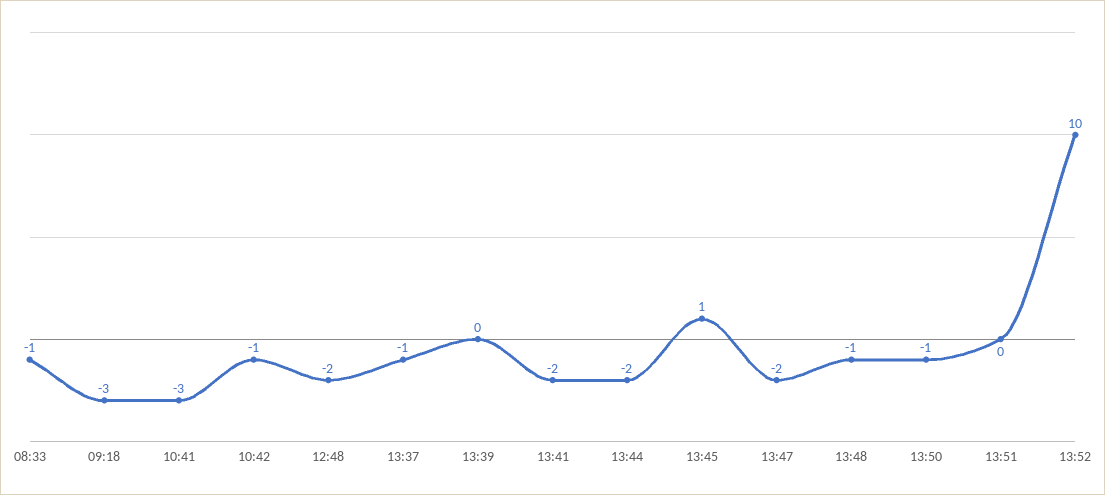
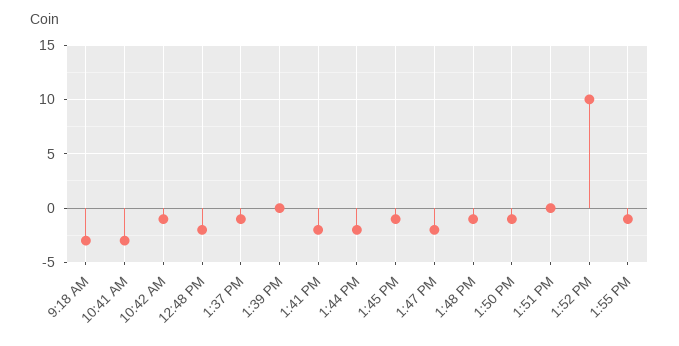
08:33: -1 -> none
13:45: 1 -> -1
1:55 PM: none -> -1

